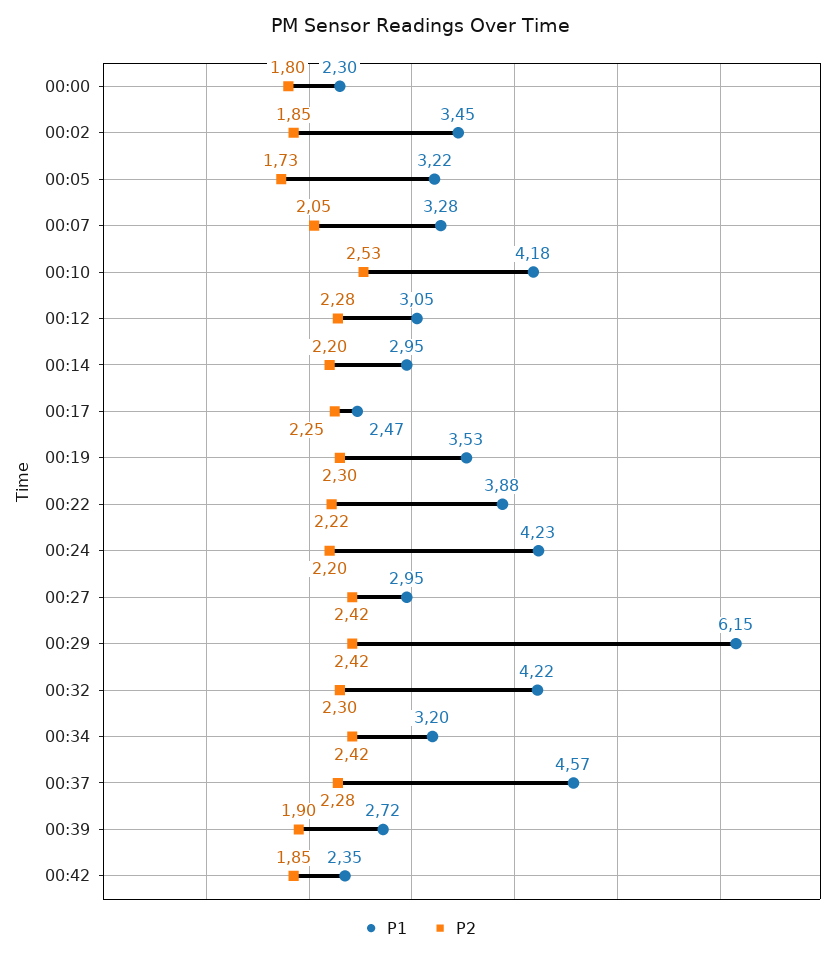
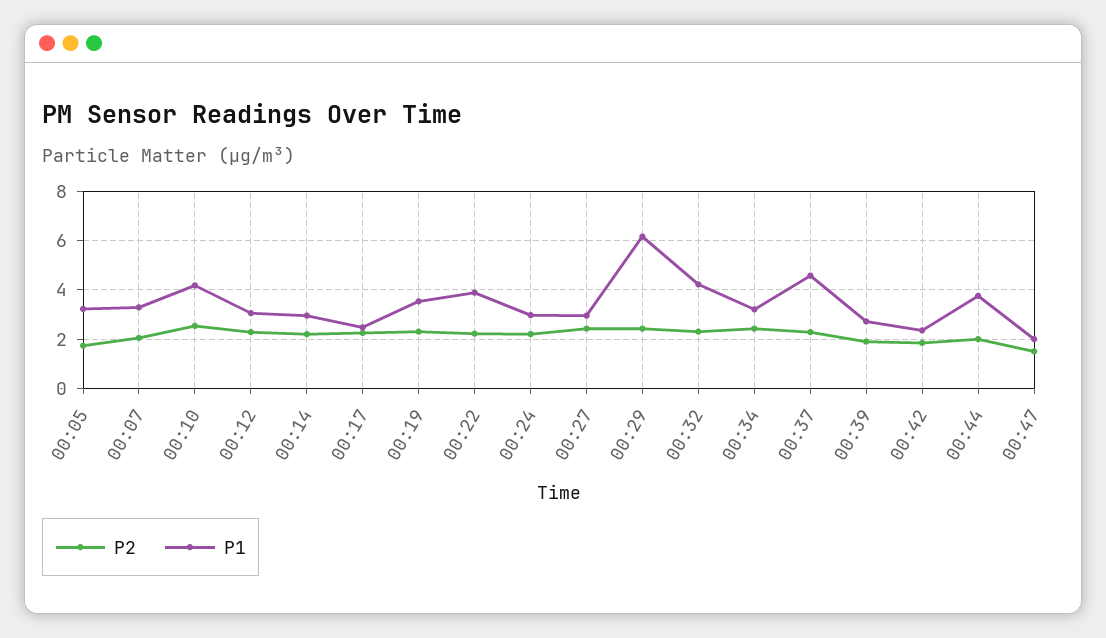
P1, 00:00: 2.3 -> none
P2, 00:00: 1.8 -> none
P1, 00:02: 3.45 -> none
P2, 00:02: 1.85 -> none
P1, 00:24: 4.23 -> 3
P2, 00:44: none -> 2
P1, 00:44: none -> 3.75
P2, 00:47: none -> 1.5
P1, 00:47: none -> 2

